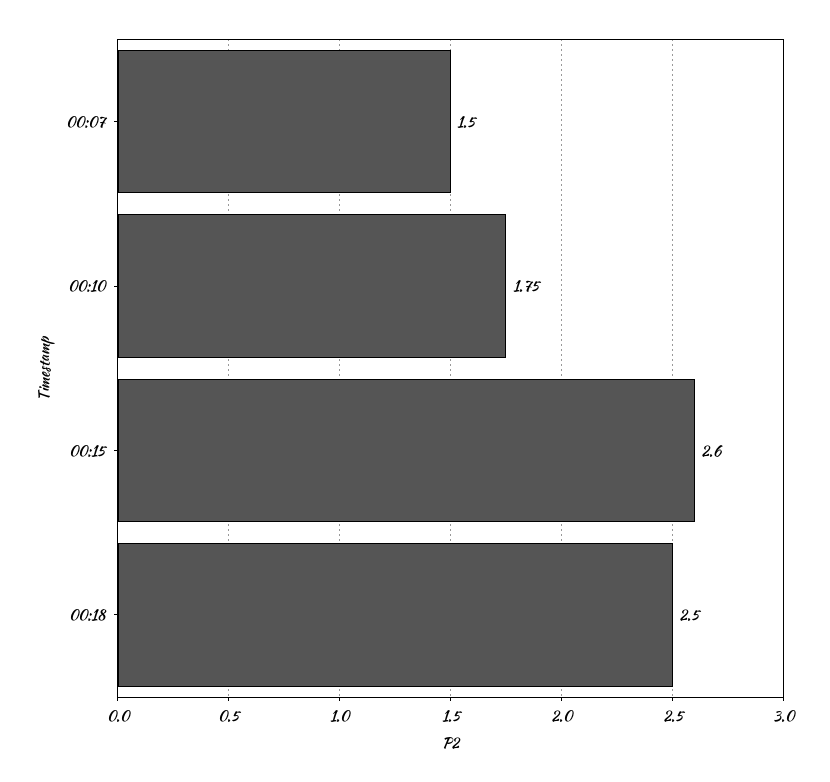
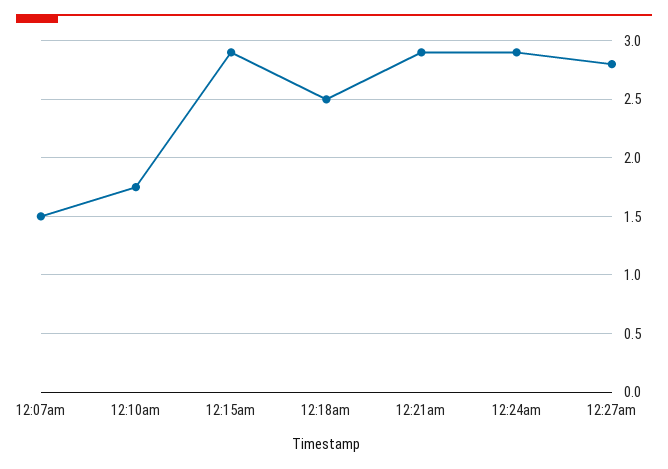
00:15: 2.6 -> 2.9
12:21am: none -> 2.9
12:24am: none -> 2.9
12:27am: none -> 2.8

